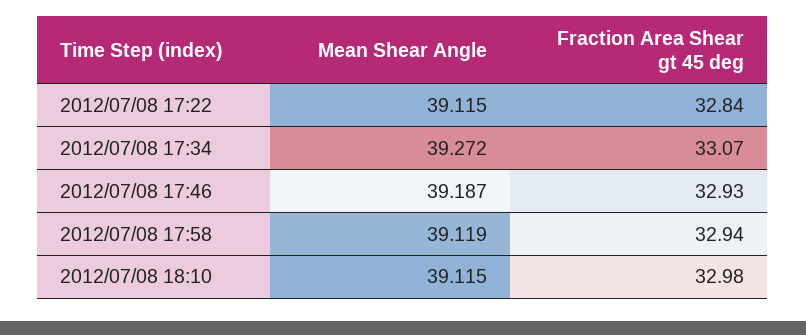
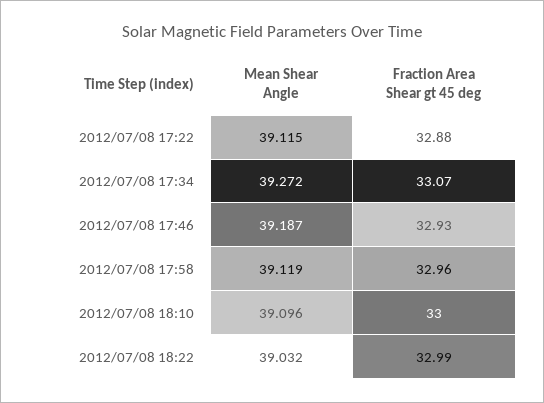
Fraction Area Shear gt 45 deg, 2012/07/08 17:22: 32.84 -> 32.88
Fraction Area Shear gt 45 deg, 2012/07/08 17:58: 32.94 -> 32.96
Mean Shear Angle, 2012/07/08 18:10: 39.115 -> 39.096
Fraction Area Shear gt 45 deg, 2012/07/08 18:10: 32.98 -> 33
Mean Shear Angle, 2012/07/08 18:22: none -> 39.032
Fraction Area Shear gt 45 deg, 2012/07/08 18:22: none -> 32.99

